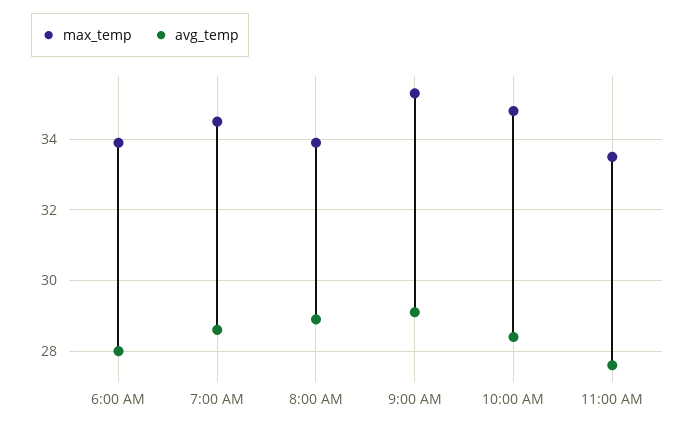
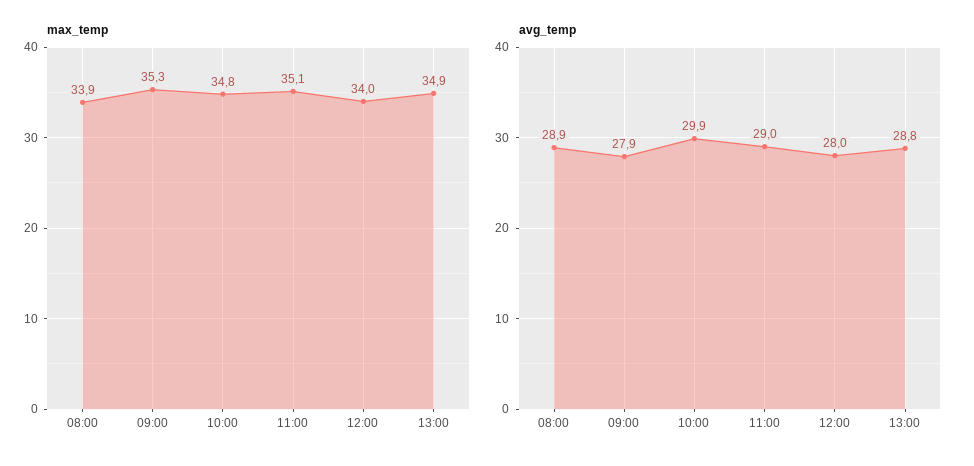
max_temp, 6:00 AM: 34 -> none
avg_temp, 6:00 AM: 28 -> none
max_temp, 7:00 AM: 34.5 -> none
avg_temp, 7:00 AM: 28.5 -> none
avg_temp, 9:00 AM: 29 -> 27.9
avg_temp, 10:00 AM: 28.5 -> 29.9
max_temp, 11:00 AM: 33.5 -> 35.1
avg_temp, 11:00 AM: 27.5 -> 29
max_temp, 12:00: none -> 34
max_temp, 13:00: none -> 34.9
avg_temp, 12:00: none -> 28
avg_temp, 13:00: none -> 28.8

